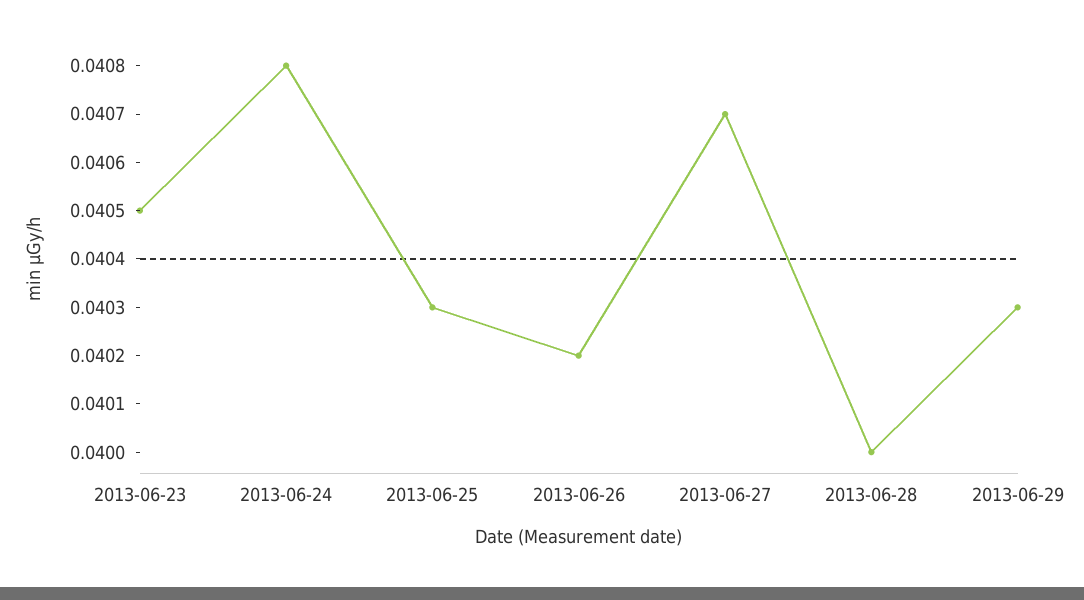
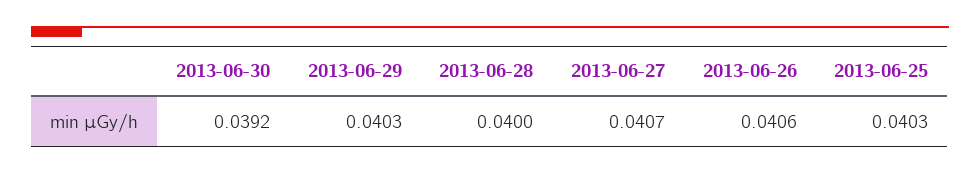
2013-06-23: 0.0405 -> none
2013-06-24: 0.0408 -> none
2013-06-26: 0.0402 -> 0.0406
2013-06-30: none -> 0.0392

